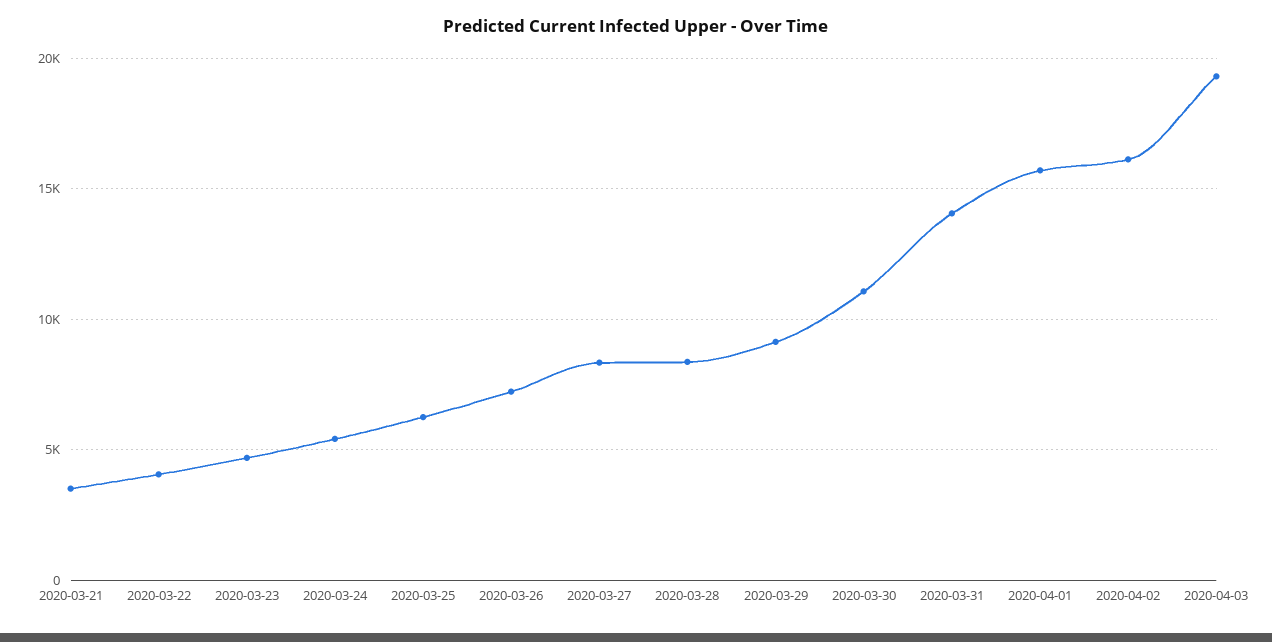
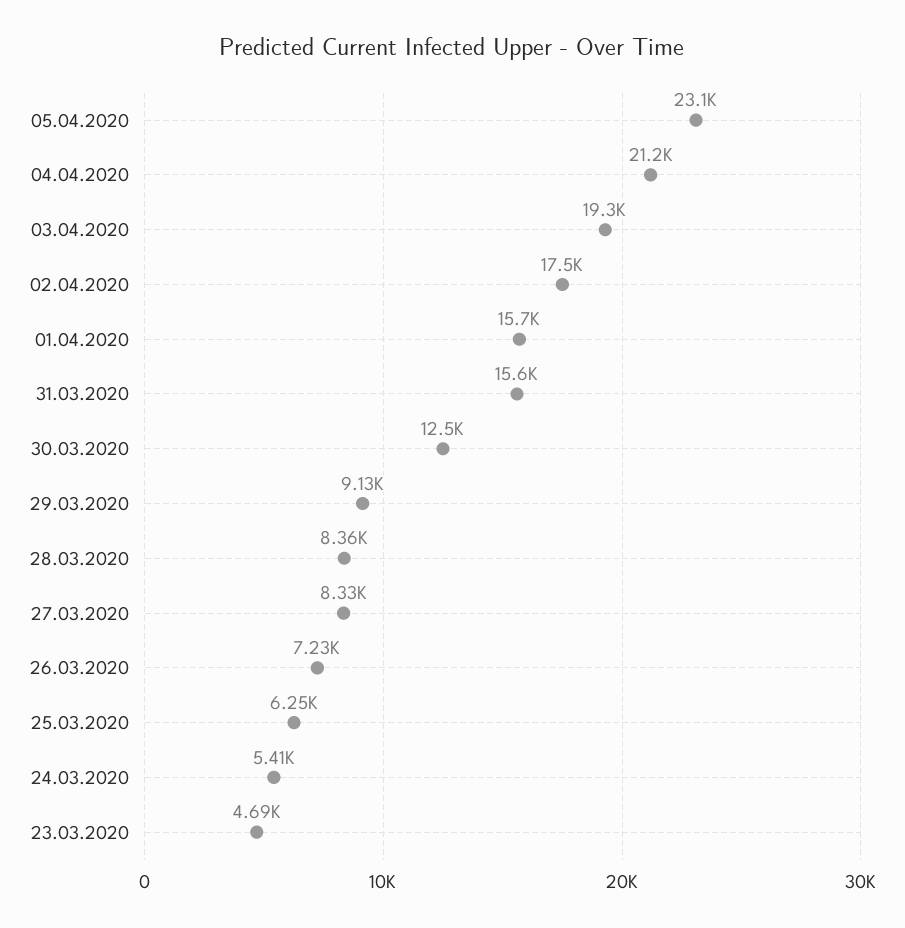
2020-03-21: 3500 -> none
2020-03-22: 4000 -> none
2020-03-30: 11000 -> 12500
2020-03-31: 14000 -> 15600
2020-04-02: 16000 -> 17500
05.04.2020: none -> 23100
04.04.2020: none -> 21200

